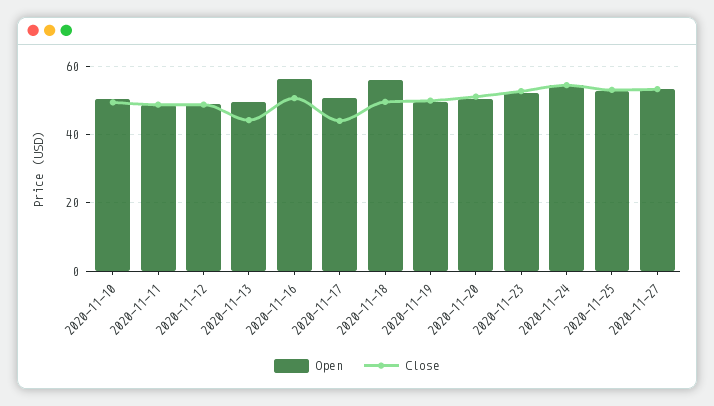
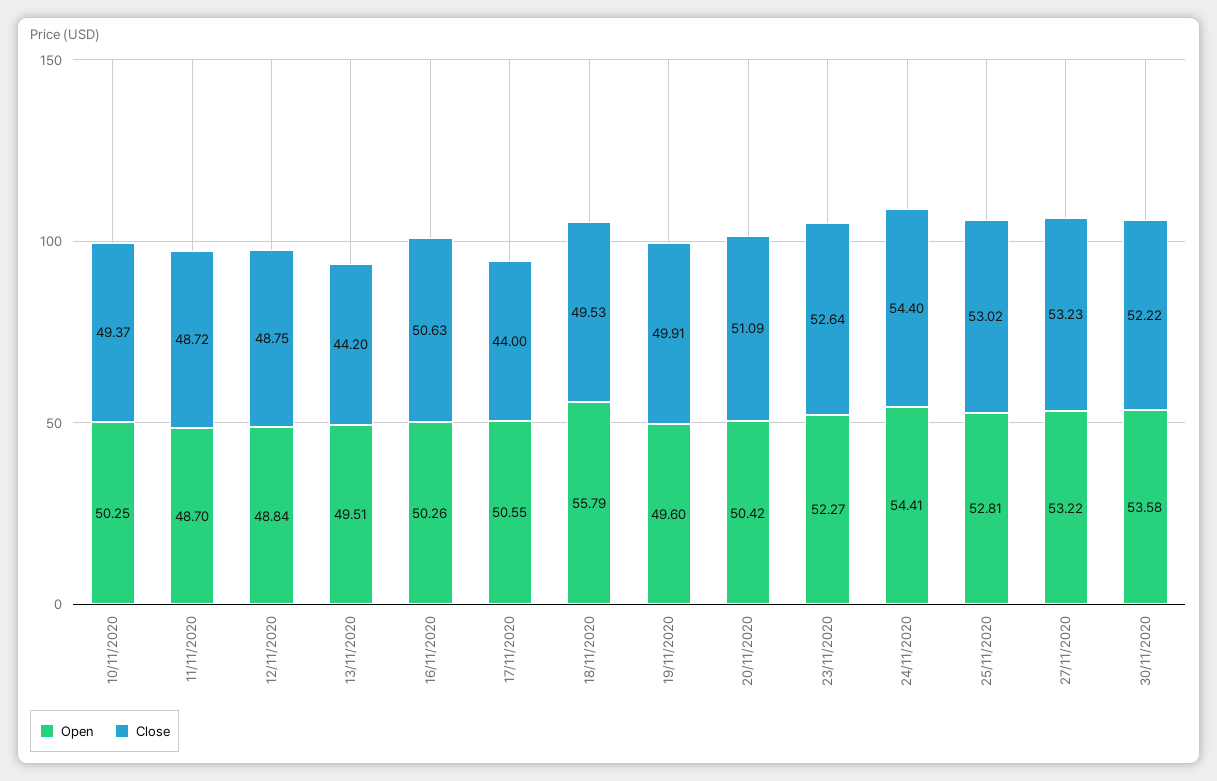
Open, 2020-11-16: 56 -> 50.26
Open, 30/11/2020: none -> 53.58
Close, 30/11/2020: none -> 52.22

